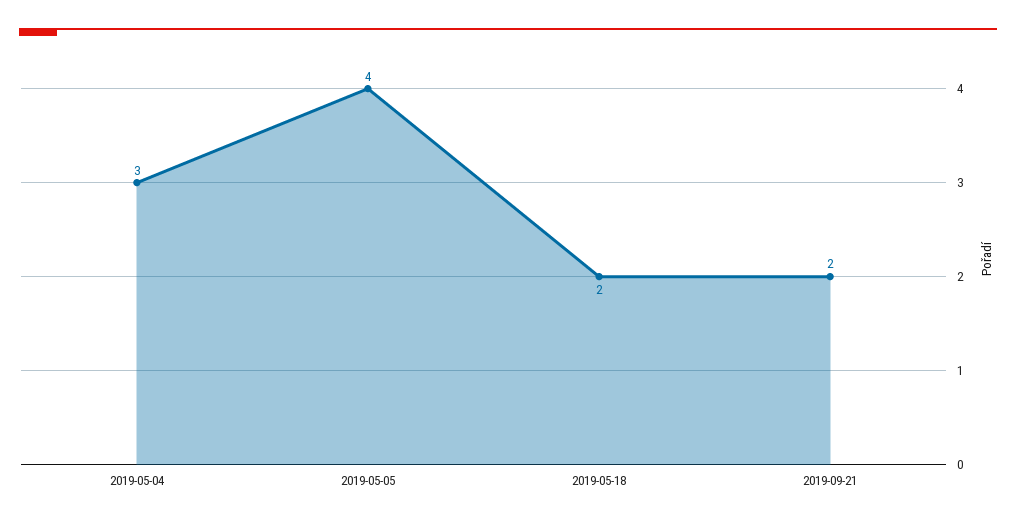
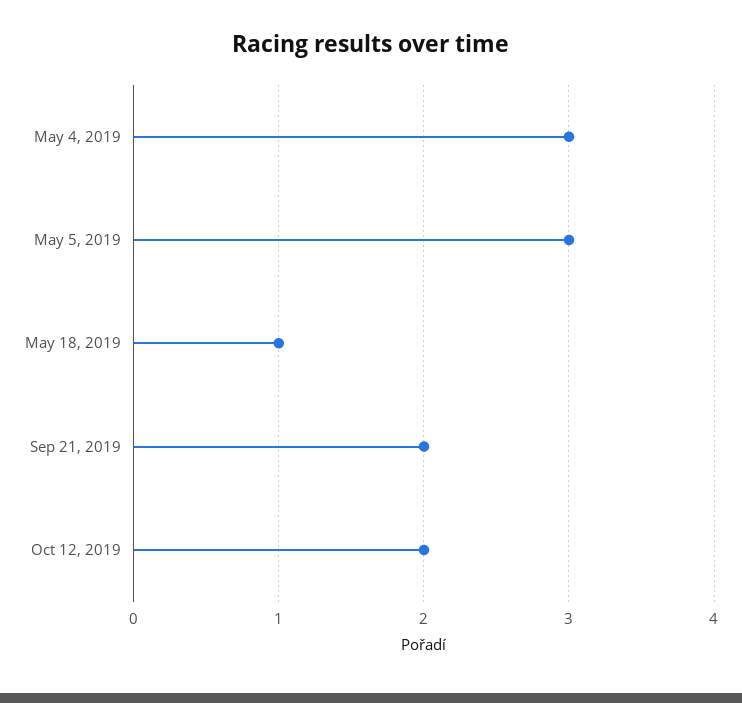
2019-05-05: 4 -> 3
2019-05-18: 2 -> 1
Oct 12, 2019: none -> 2

